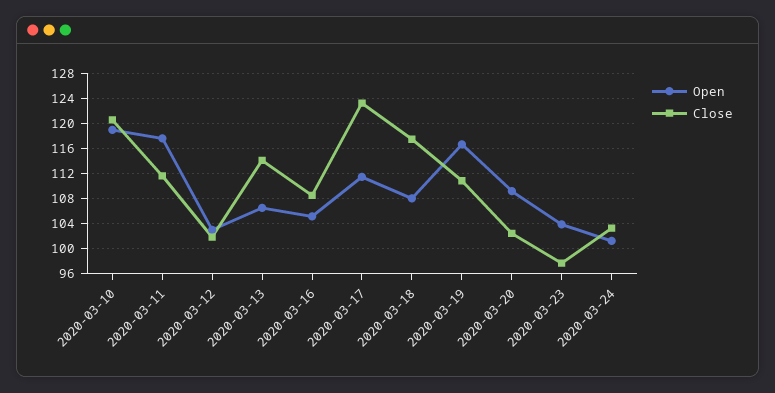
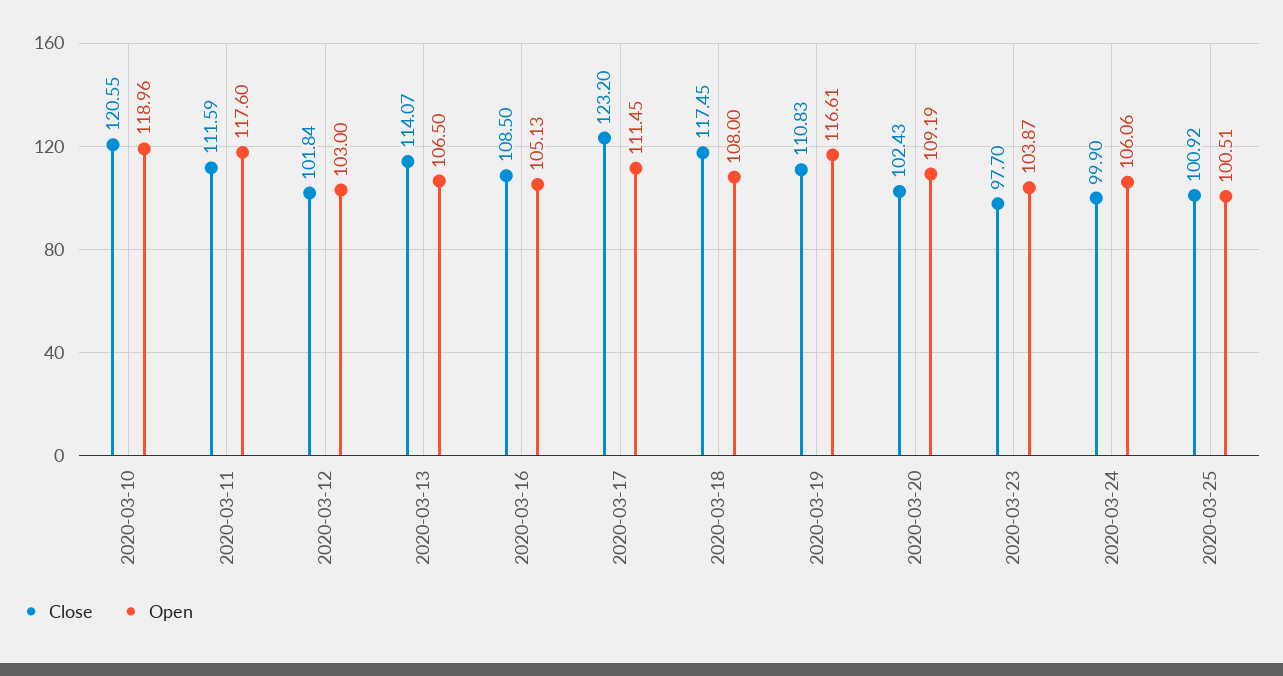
Open, 2020-03-24: 101 -> 106.06
Close, 2020-03-24: 103 -> 99.9
Close, 2020-03-25: none -> 100.92
Open, 2020-03-25: none -> 100.51

